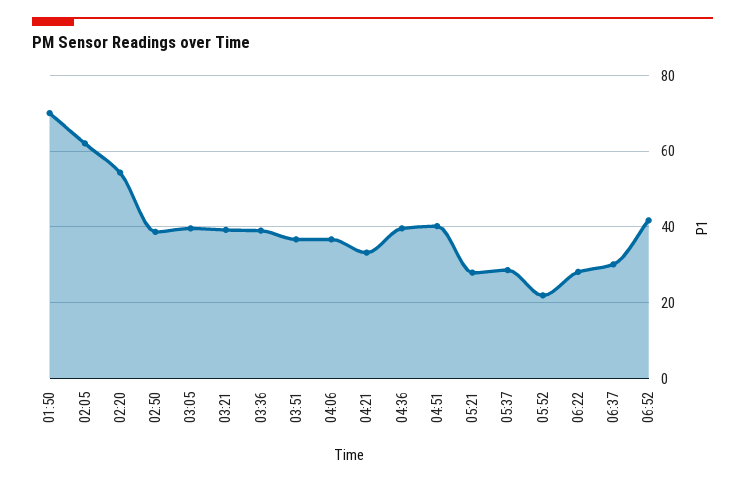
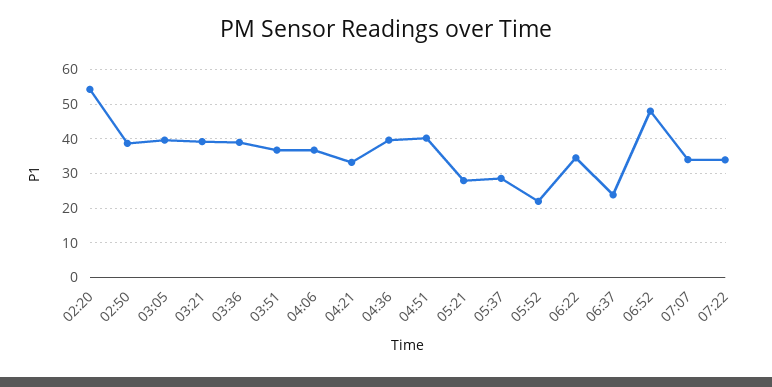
01:50: 70 -> none
02:05: 62 -> none
06:22: 28 -> 34
06:37: 30 -> 24
06:52: 42 -> 48
07:07: none -> 34
07:22: none -> 34

